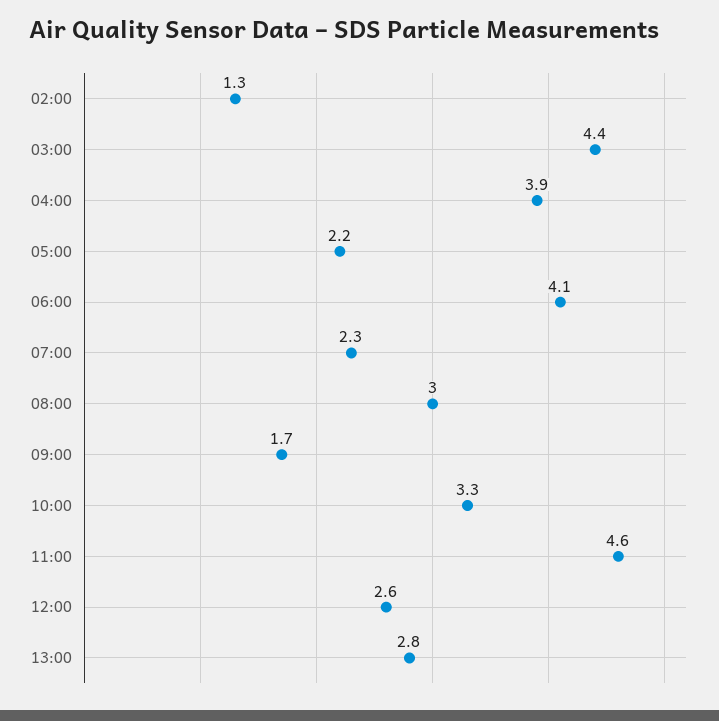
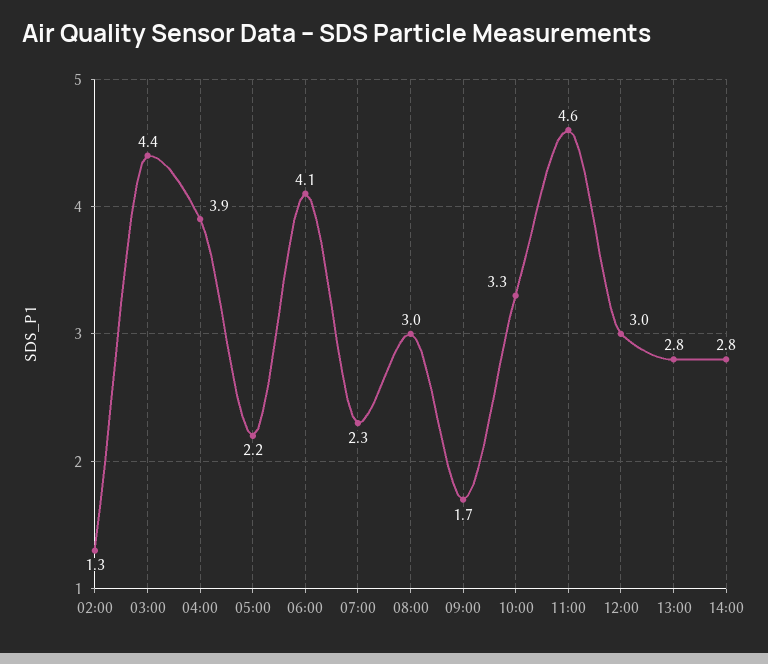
12:00: 2.6 -> 3
14:00: none -> 2.8

